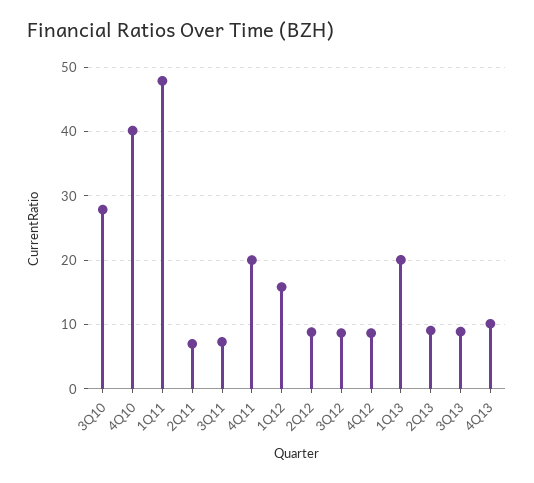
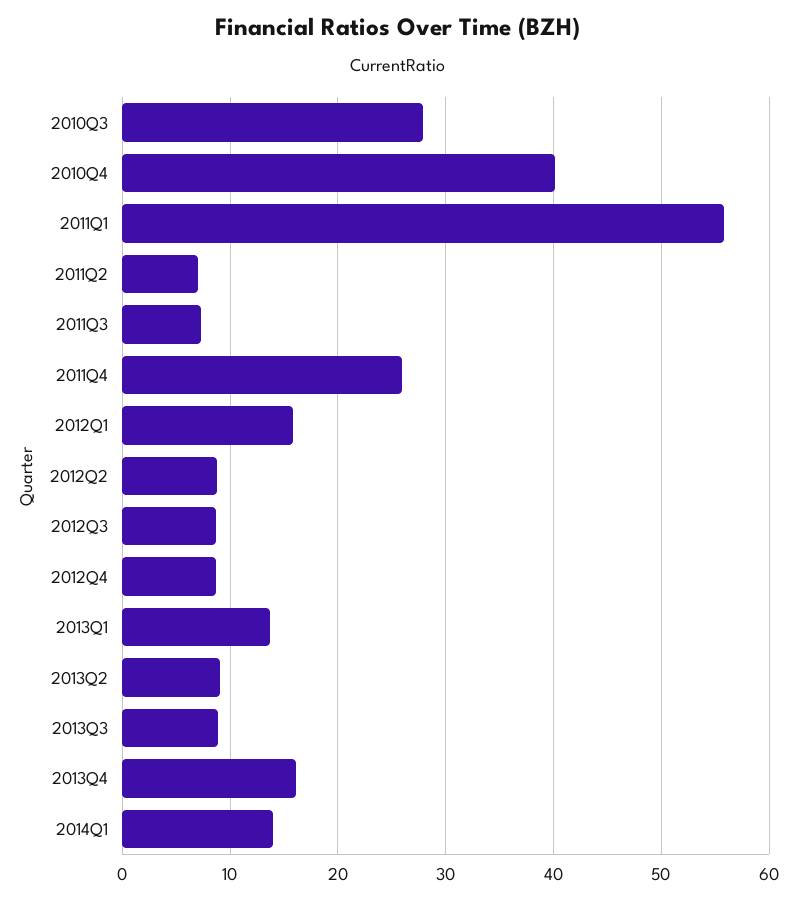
1Q11: 48 -> 56
4Q11: 20 -> 26
1Q13: 20 -> 14
4Q13: 10 -> 16
2014Q1: none -> 14

